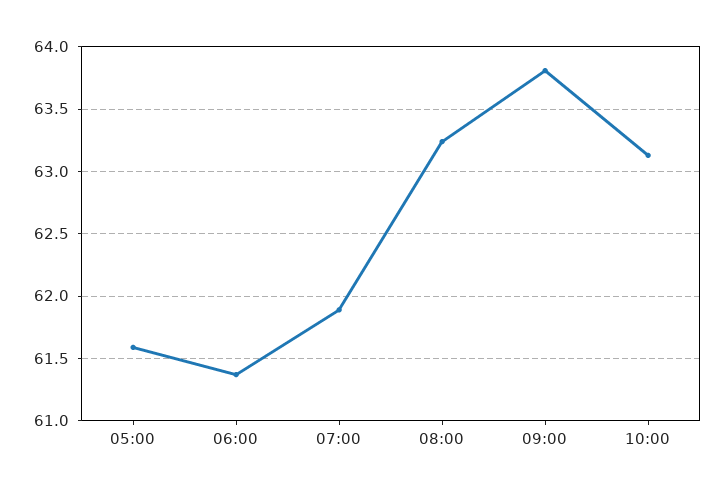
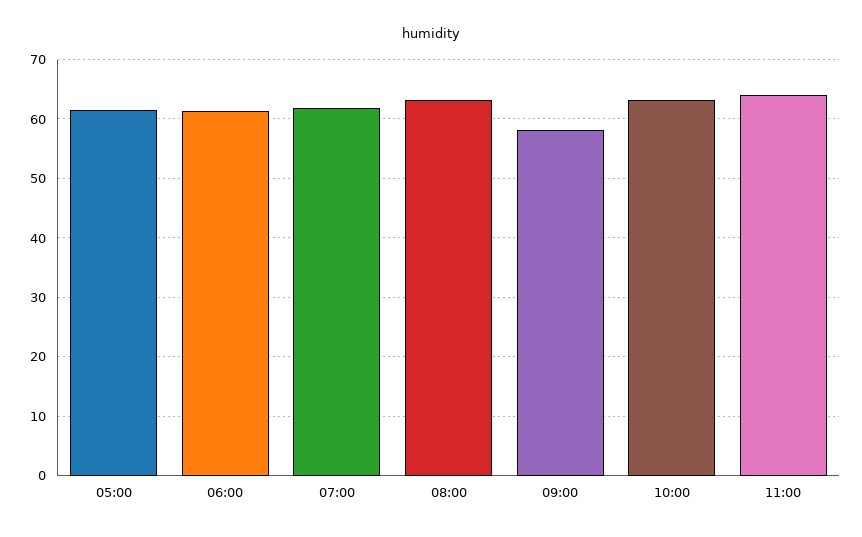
09:00: 63.8 -> 58
11:00: none -> 64

